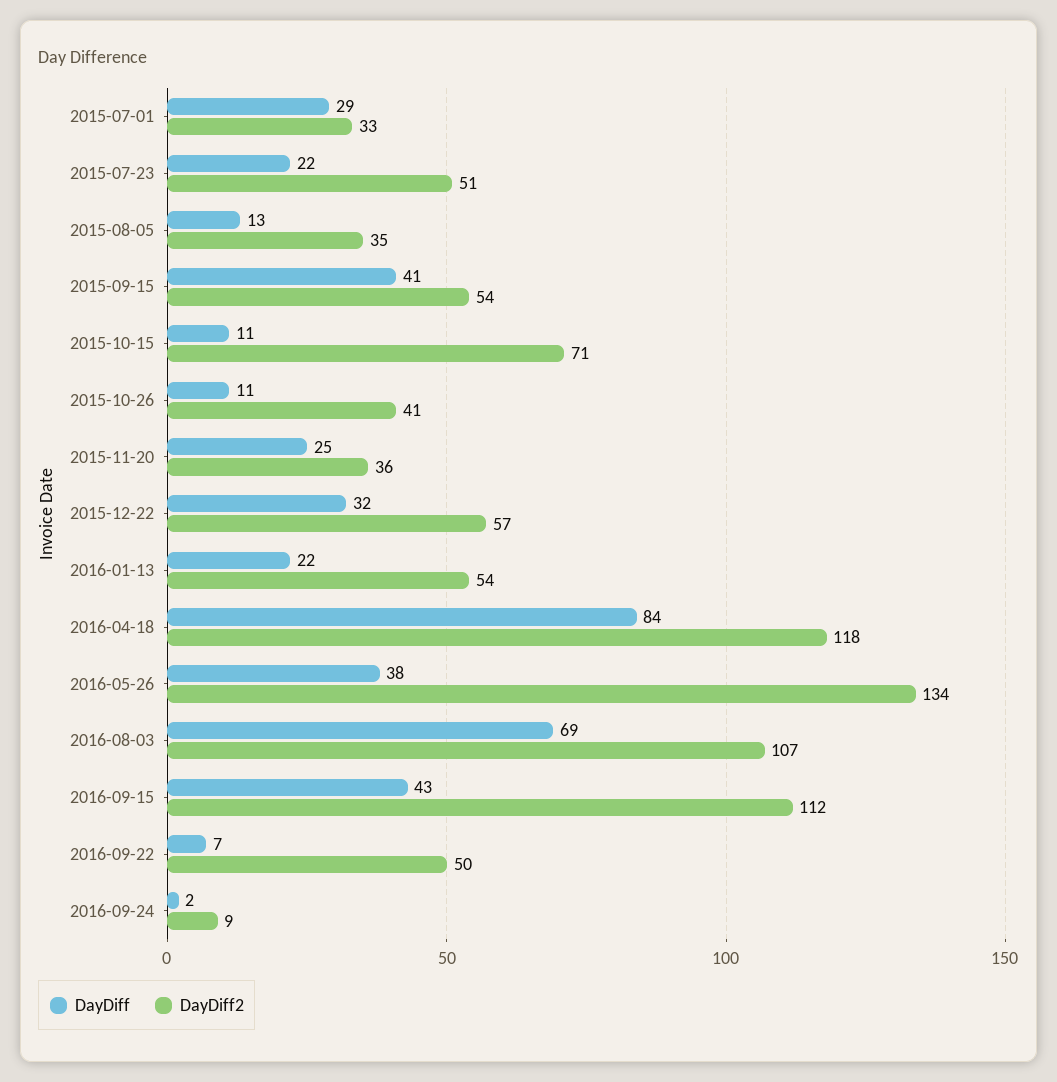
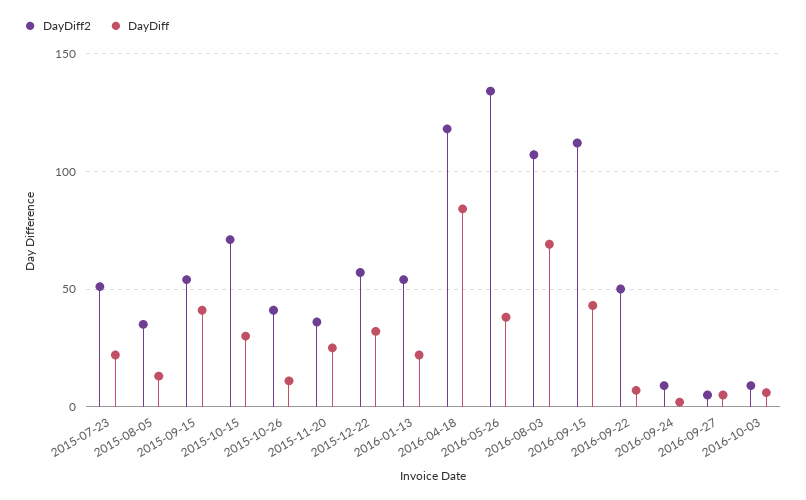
DayDiff, 2015-07-01: 29 -> none
DayDiff2, 2015-07-01: 33 -> none
DayDiff, 2015-10-15: 11 -> 30
DayDiff2, 2016-09-27: none -> 5
DayDiff, 2016-09-27: none -> 5
DayDiff2, 2016-10-03: none -> 10
DayDiff, 2016-10-03: none -> 5

